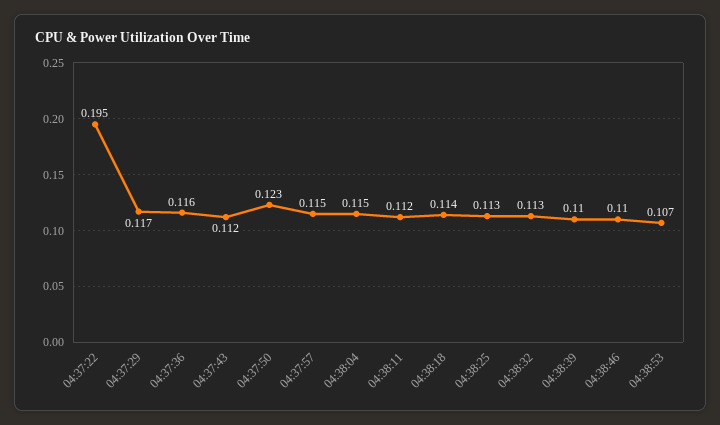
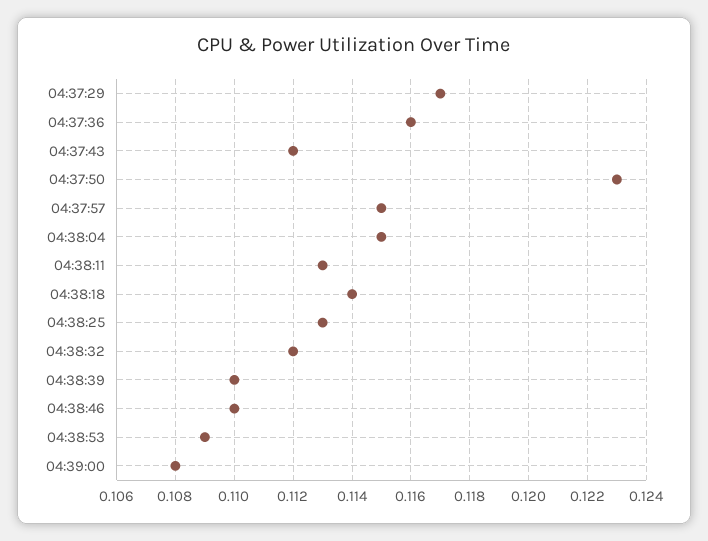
04:37:22: 0.195 -> none
04:38:11: 0.112 -> 0.113
04:38:32: 0.113 -> 0.112
04:38:53: 0.107 -> 0.109
04:39:00: none -> 0.108

